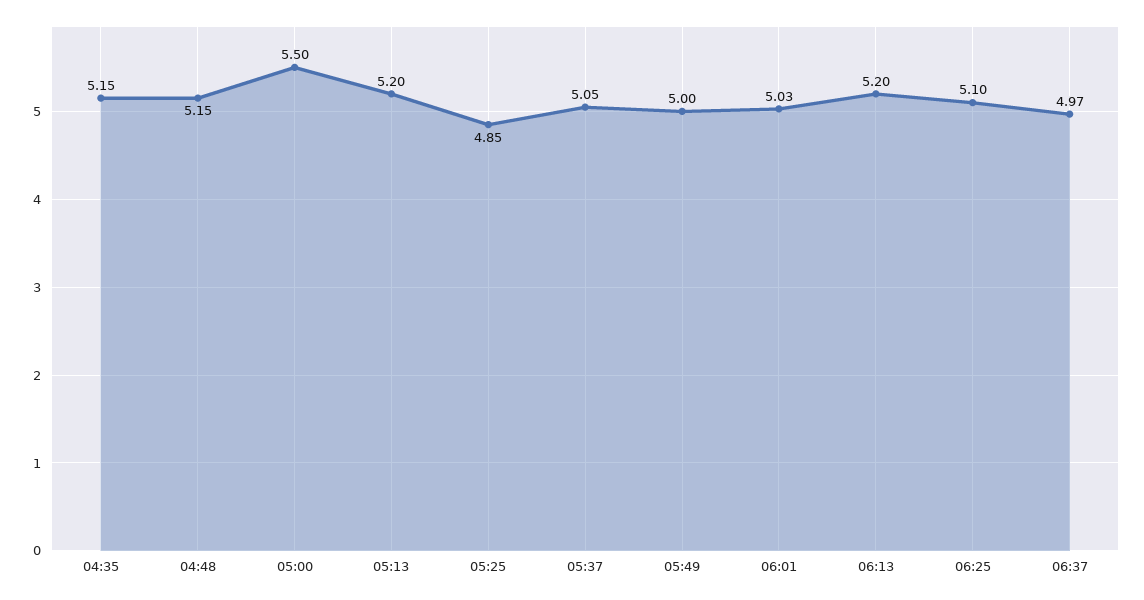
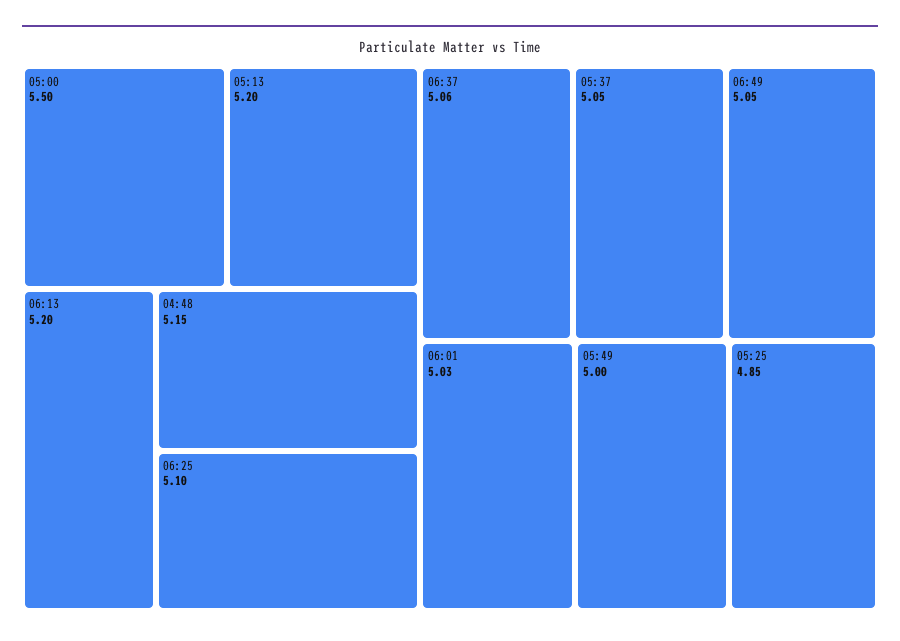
04:35: 5.15 -> none
06:37: 4.97 -> 5.06
06:49: none -> 5.05

